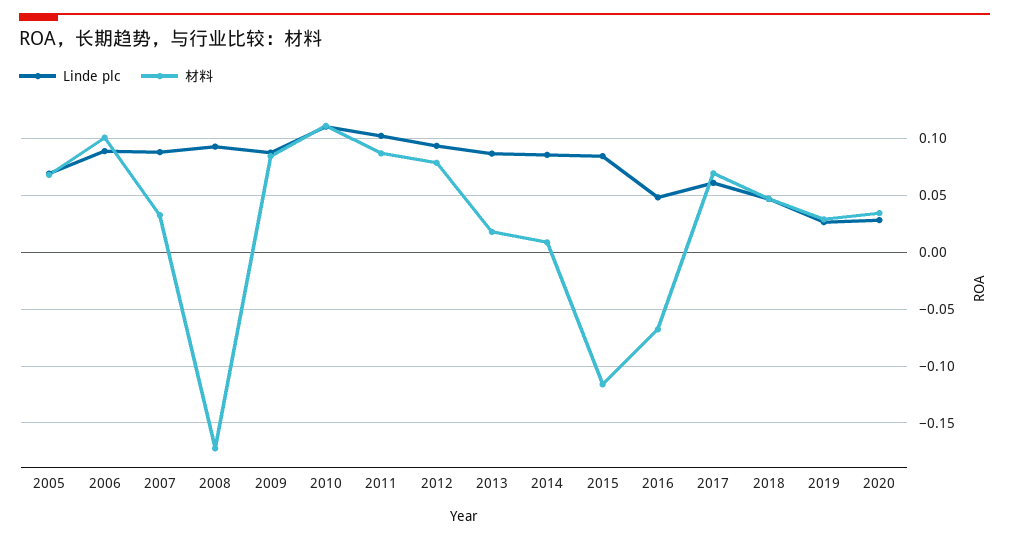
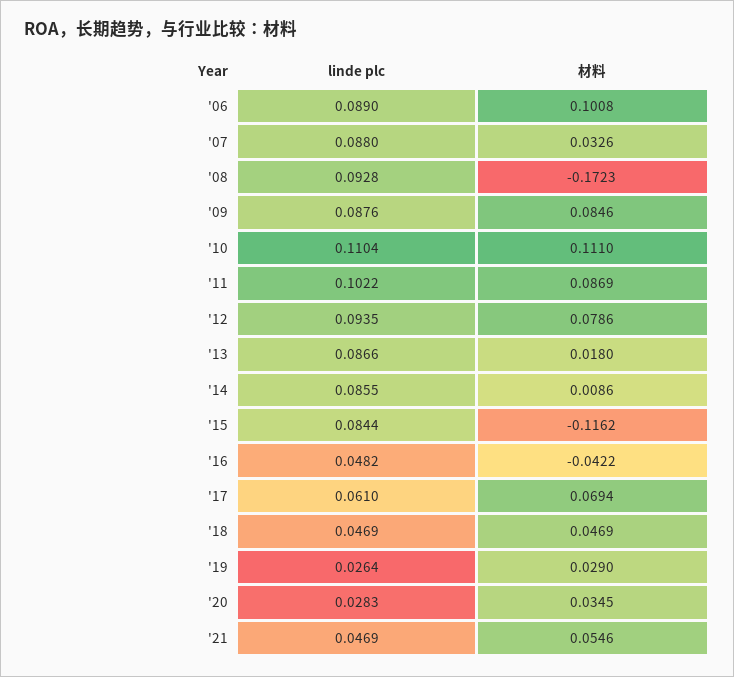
Linde plc, 2005: 0.07 -> none
材料, 2005: 0.07 -> none
材料, 2016: -0.07 -> -0.0422
Linde plc, '21: none -> 0.0469
材料, '21: none -> 0.0546

